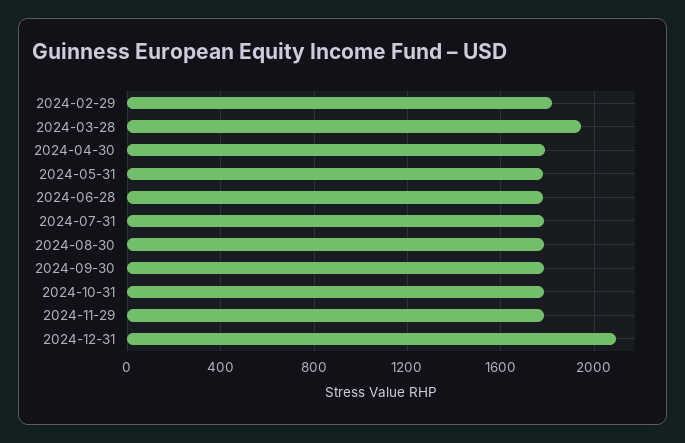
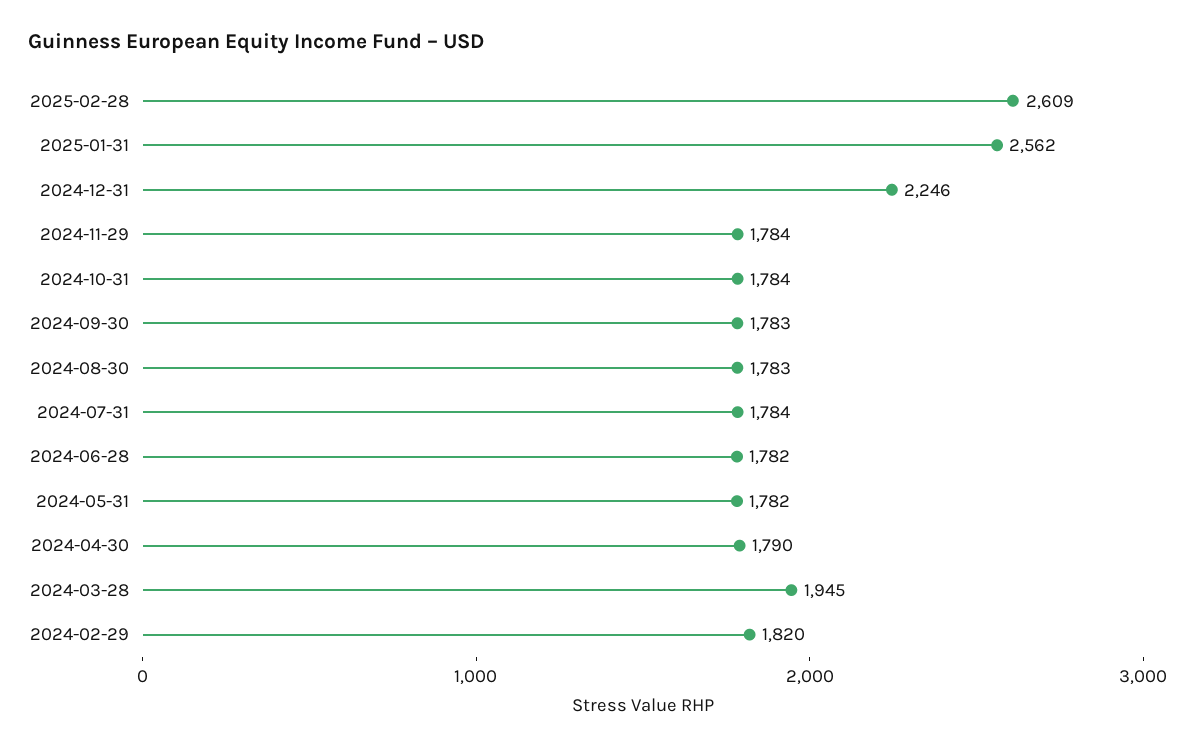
2024-12-31: 2100 -> 2246
2025-02-28: none -> 2609
2025-01-31: none -> 2562

